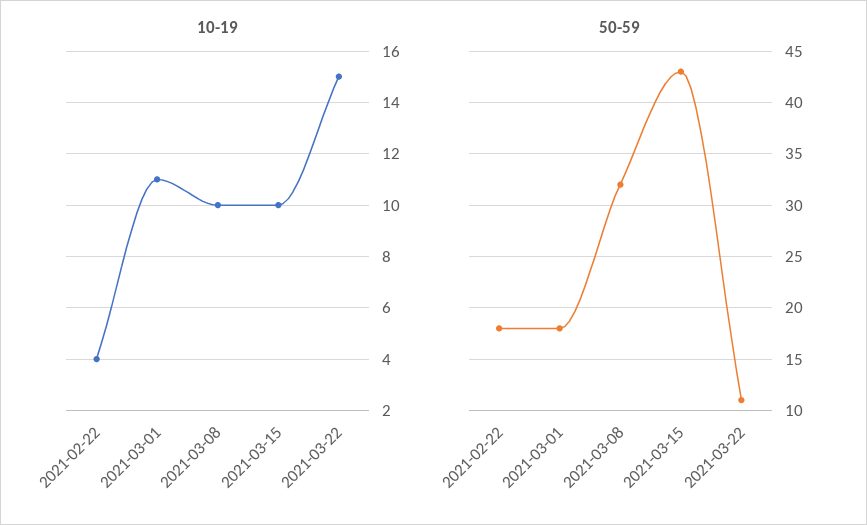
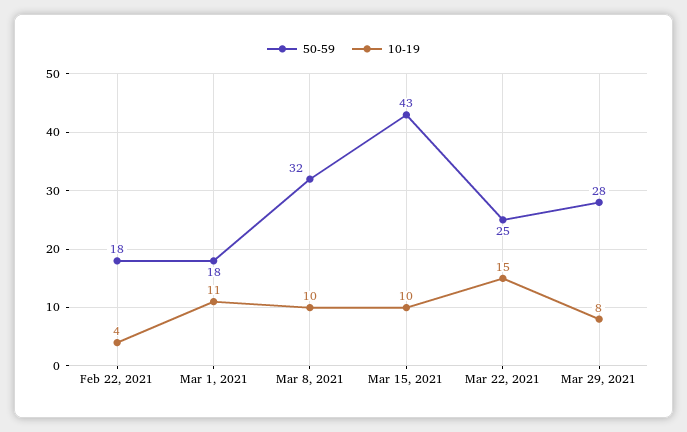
50-59, 2021-03-22: 11 -> 25
50-59, Mar 29, 2021: none -> 28
10-19, Mar 29, 2021: none -> 8

